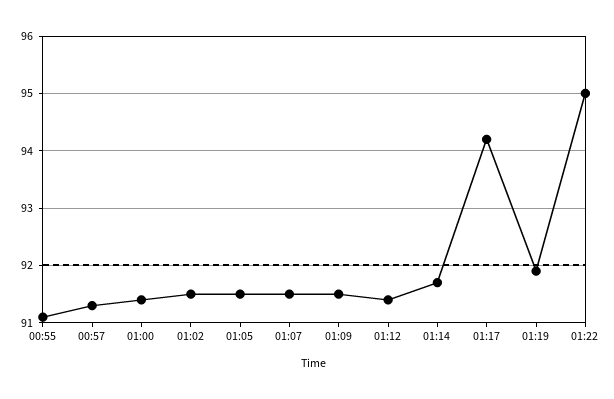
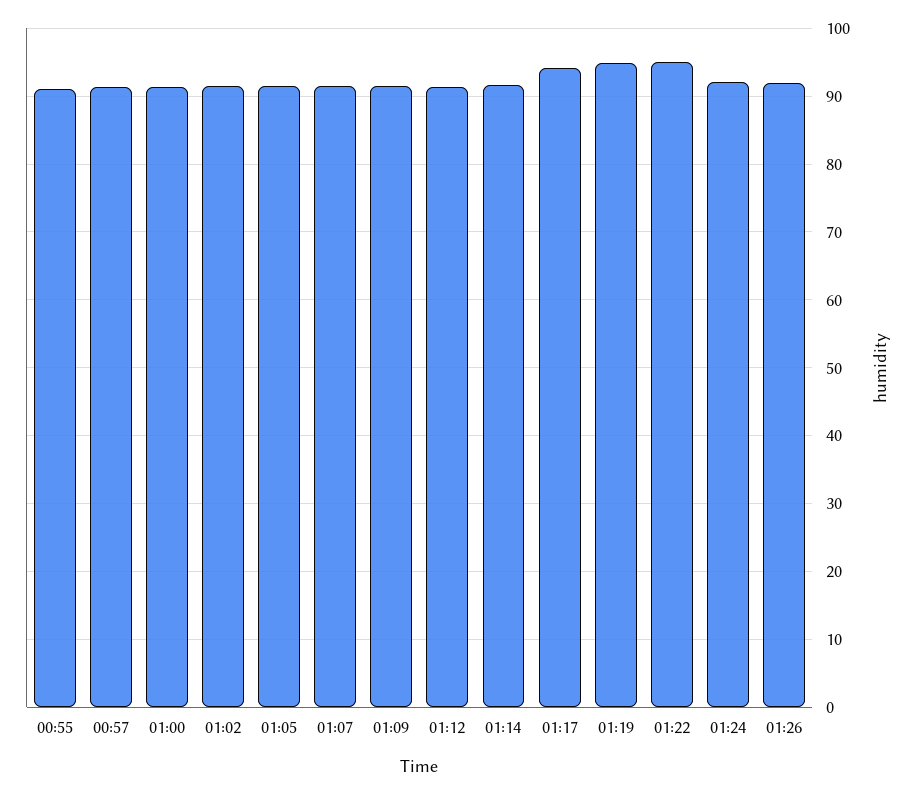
01:19: 92 -> 95
01:24: none -> 92
01:26: none -> 92

